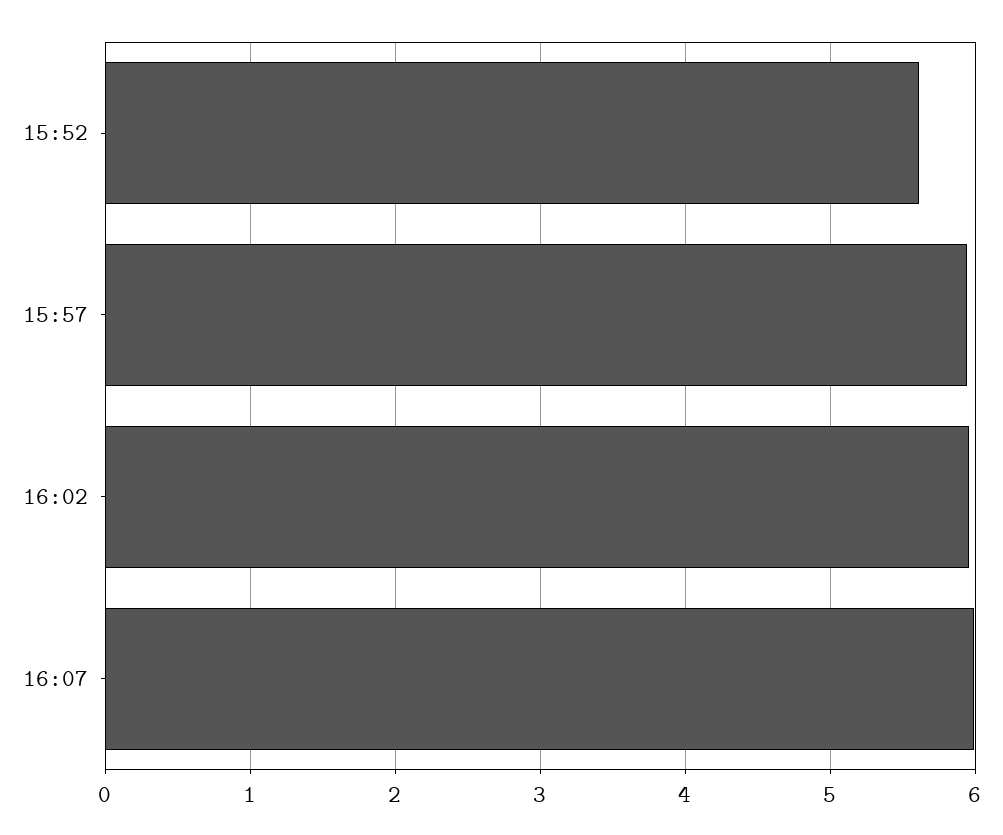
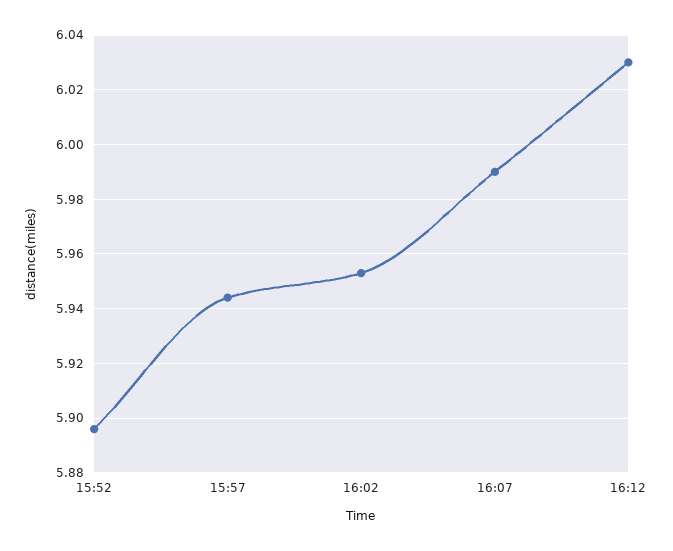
15:52: 5.6 -> 5.895
16:12: none -> 6.03

